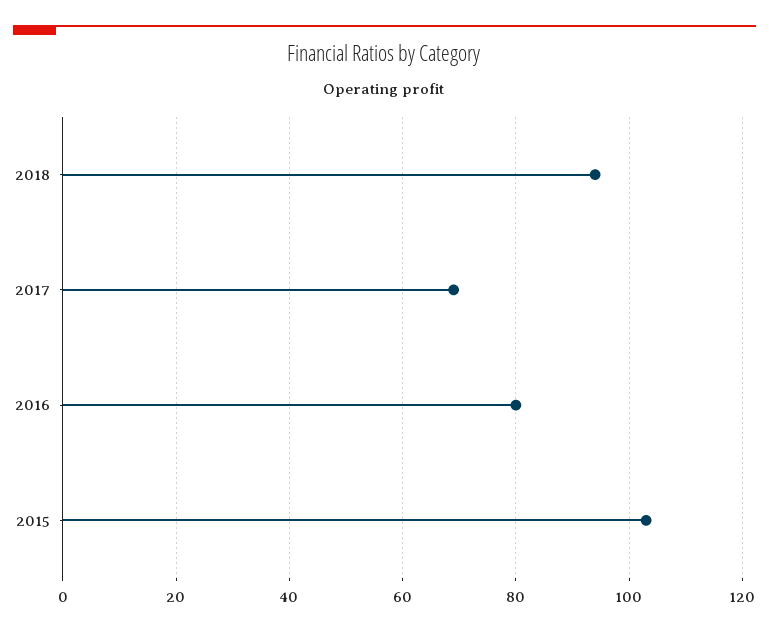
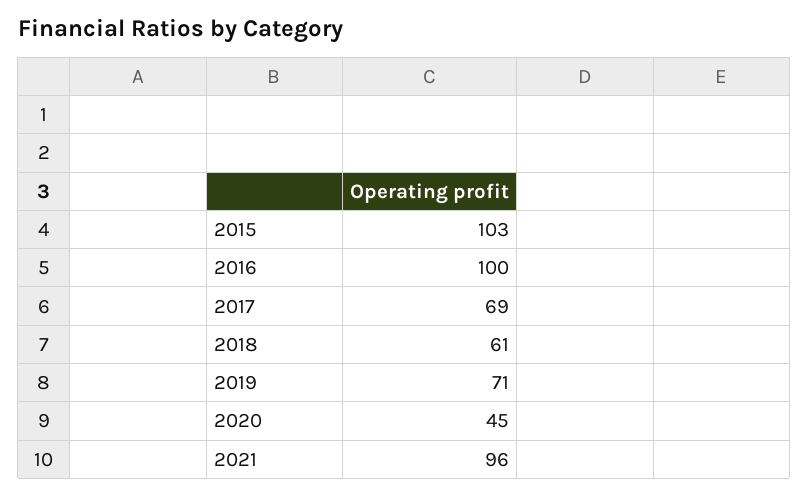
2018: 95 -> 61
2016: 80 -> 100
2019: none -> 71
2020: none -> 45
2021: none -> 96

